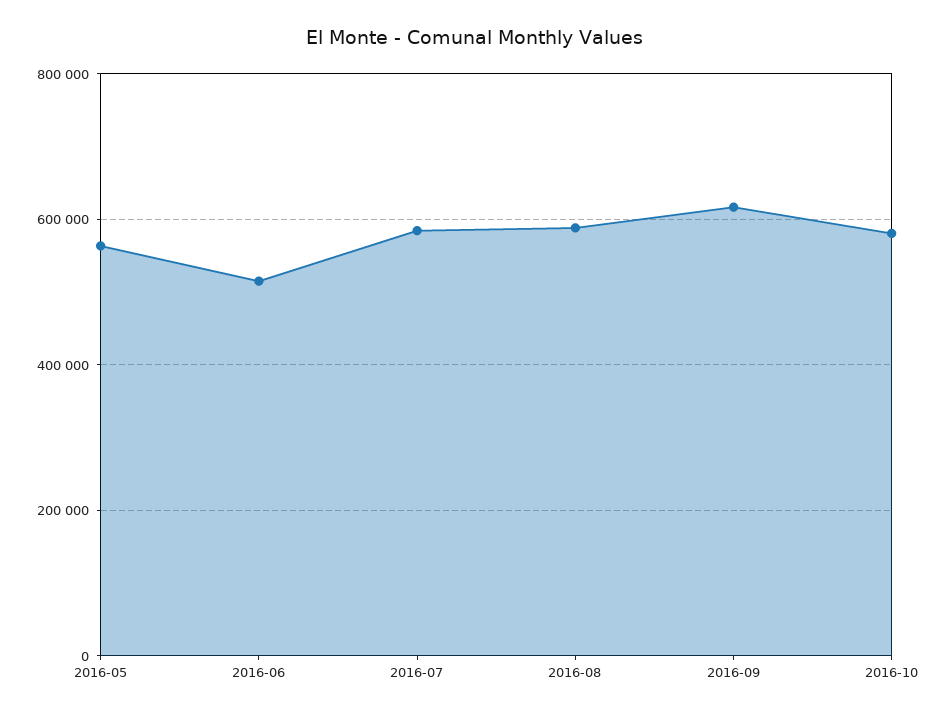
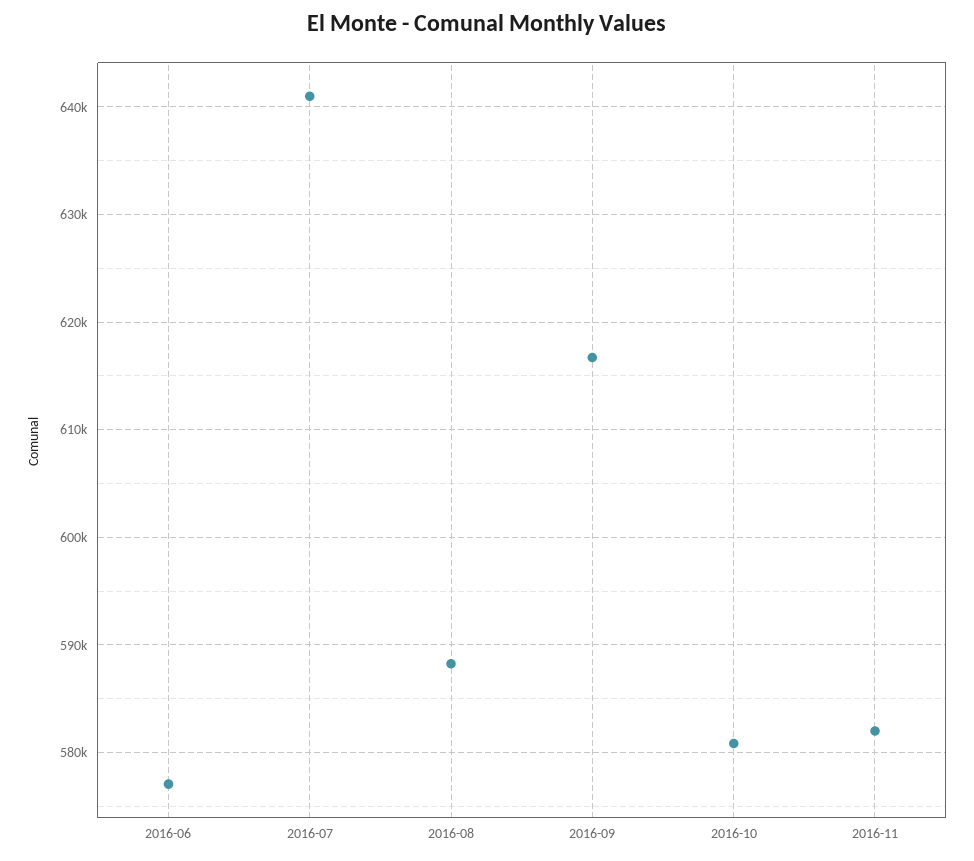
2016-05: 560000 -> none
2016-06: 520000 -> 577000
2016-07: 580000 -> 641000
2016-11: none -> 582000

